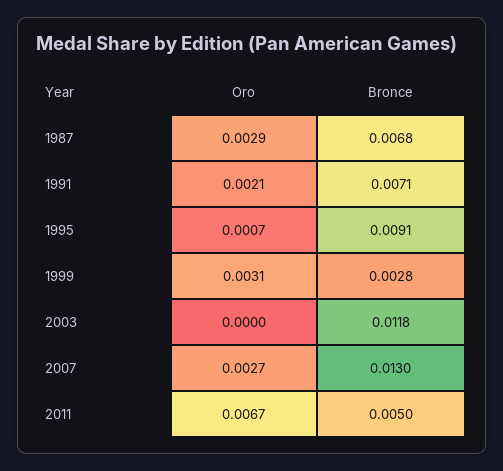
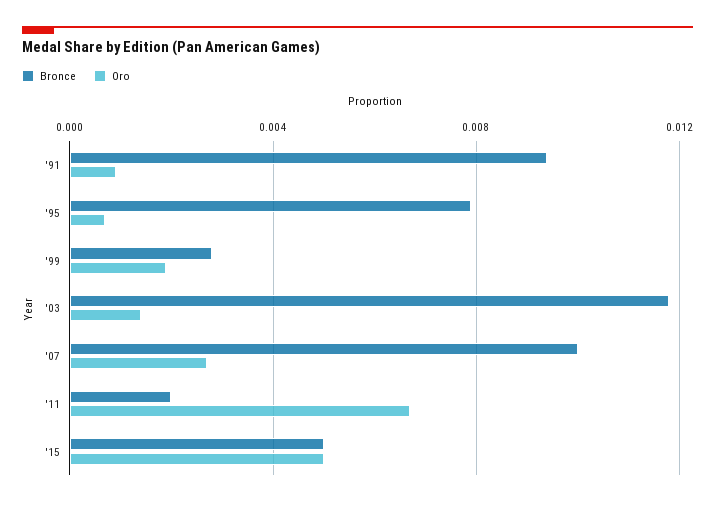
Oro, 1987: 0.0029 -> none
Bronce, 1987: 0.0068 -> none
Oro, 1991: 0.0021 -> 0.001
Bronce, 1991: 0.0071 -> 0.0095
Bronce, 1995: 0.0091 -> 0.008
Oro, 1999: 0.0031 -> 0.002
Oro, 2003: 0 -> 0.0015
Bronce, 2007: 0.013 -> 0.01
Bronce, 2011: 0.005 -> 0.002
Bronce, '15: none -> 0.005
Oro, '15: none -> 0.005

